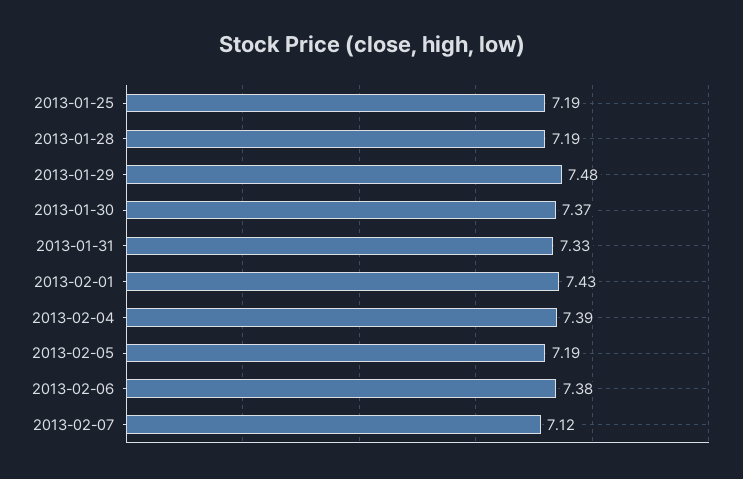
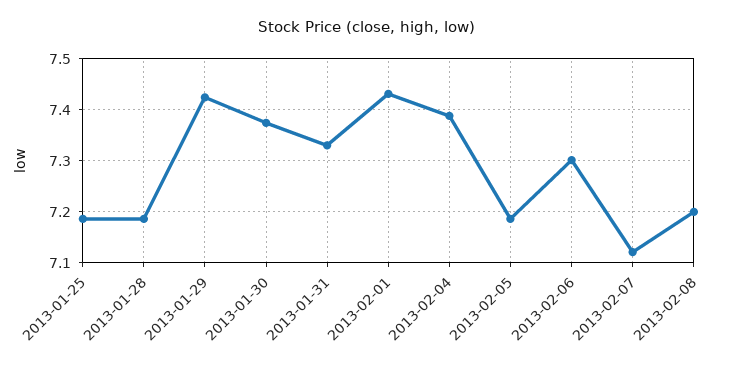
2013-01-29: 7.48 -> 7.42
2013-02-06: 7.38 -> 7.3
2013-02-08: none -> 7.2

